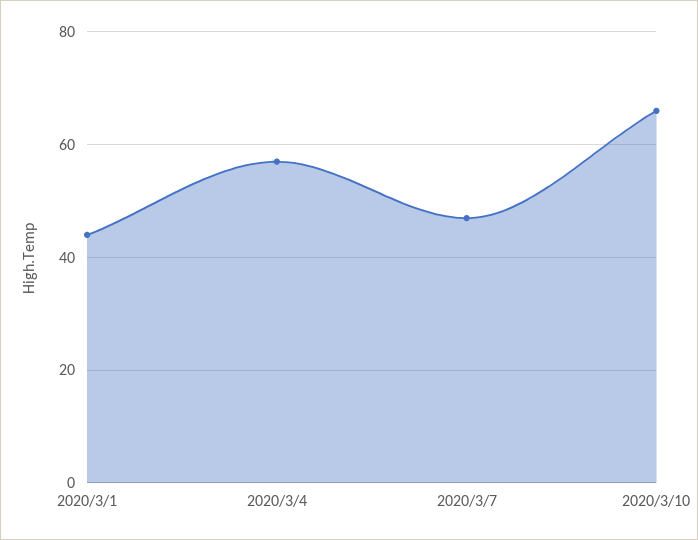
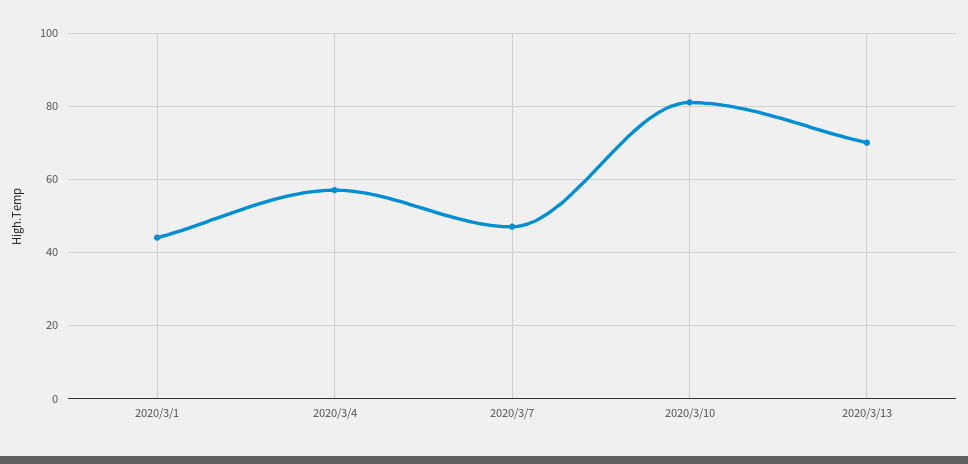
2020/3/10: 65 -> 80
2020/3/13: none -> 70

